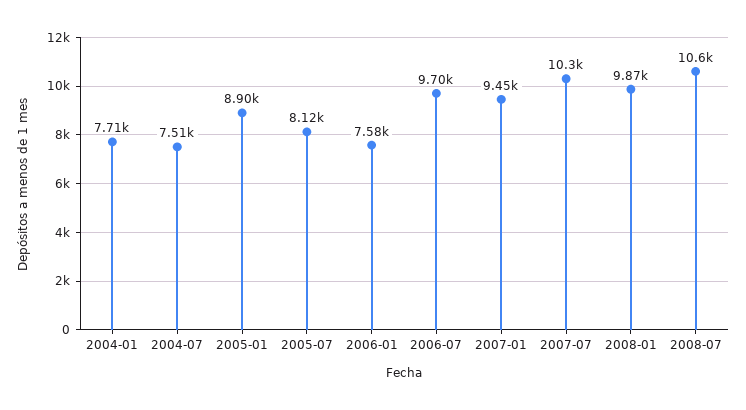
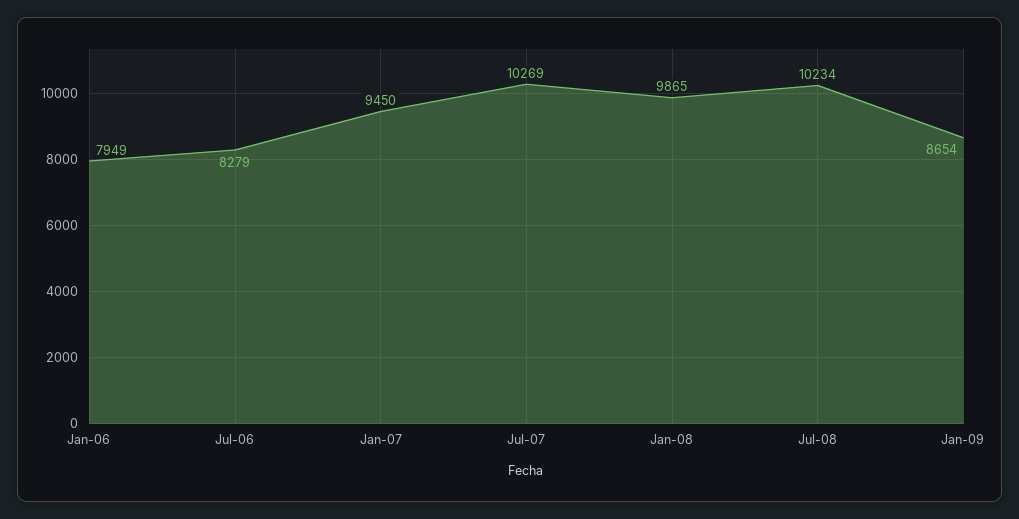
2004-01: 7710 -> none
2004-07: 7510 -> none
2005-01: 8900 -> none
2005-07: 8120 -> none
2006-01: 7580 -> 7949
2006-07: 9700 -> 8279
2008-07: 10600 -> 10234
Jan-09: none -> 8654

